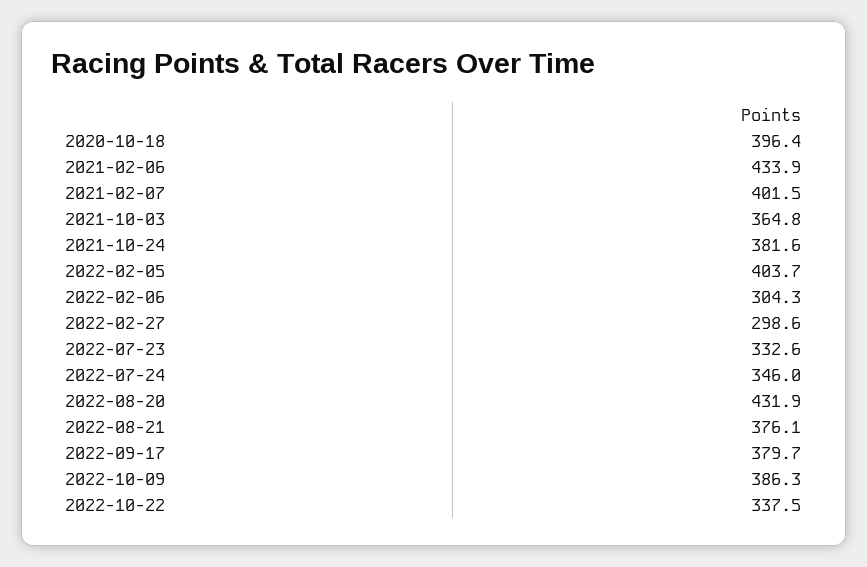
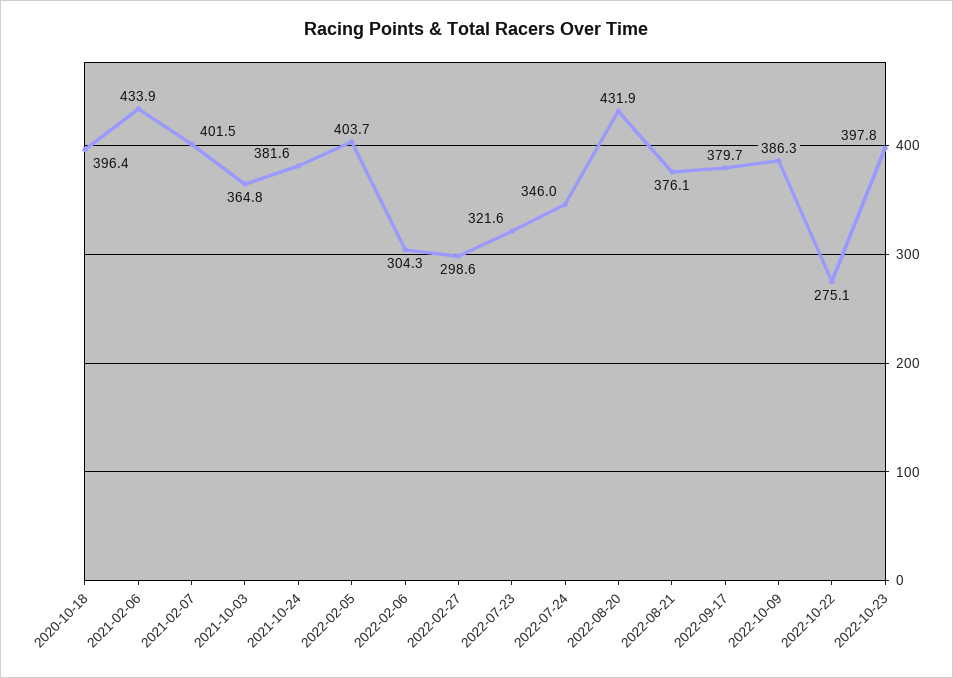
2022-07-23: 332.6 -> 321.6
2022-10-22: 337.5 -> 275.1
2022-10-23: none -> 397.8

